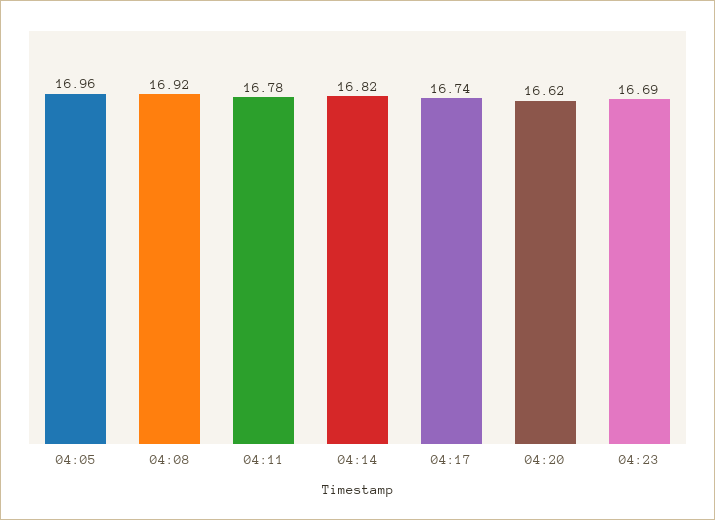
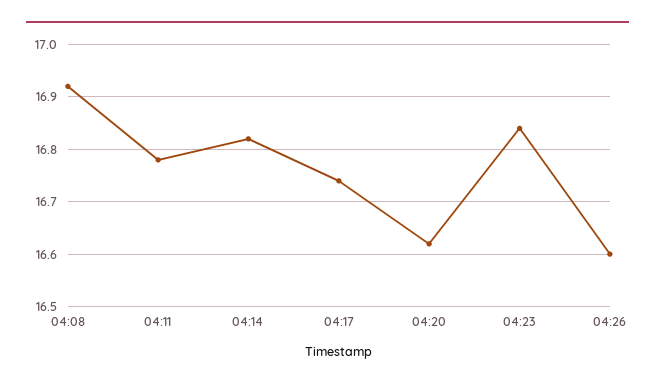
04:05: 16.96 -> none
04:23: 16.69 -> 16.85
04:26: none -> 16.6

